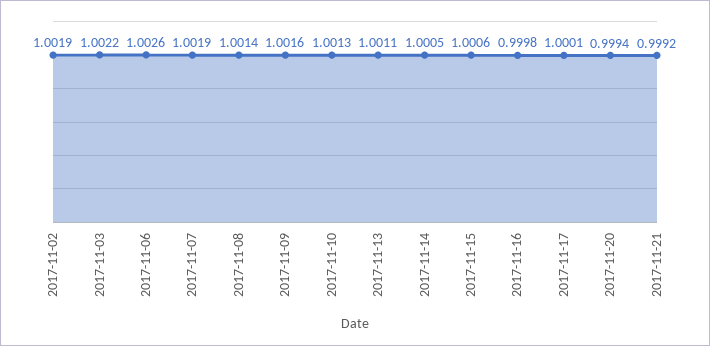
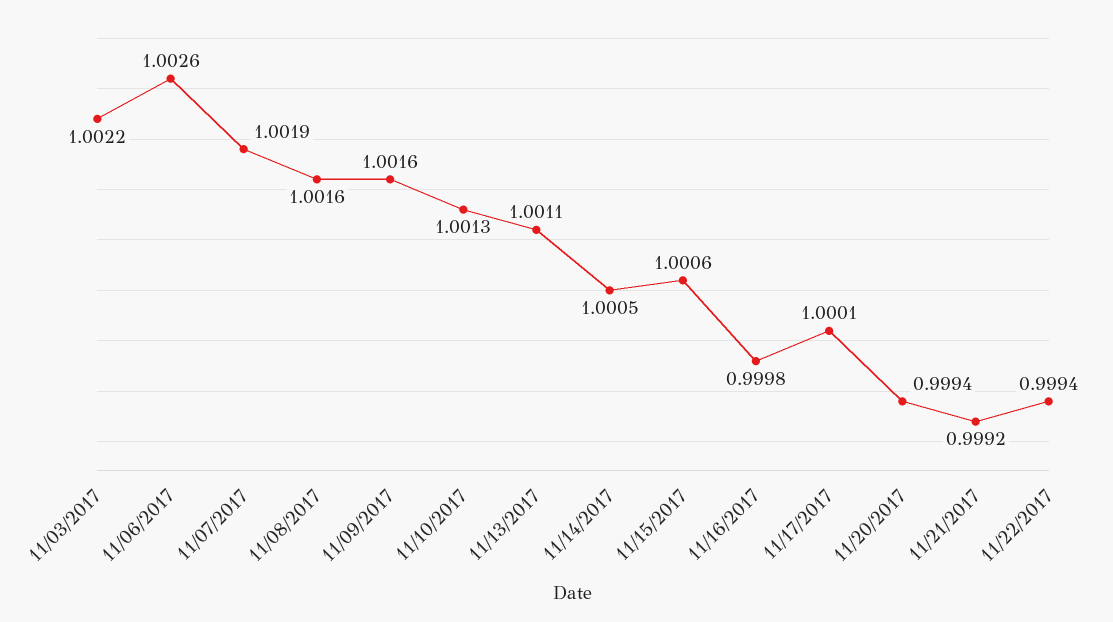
2017-11-02: 1.0019 -> none
2017-11-08: 1.0014 -> 1.0016
11/22/2017: none -> 0.9994

